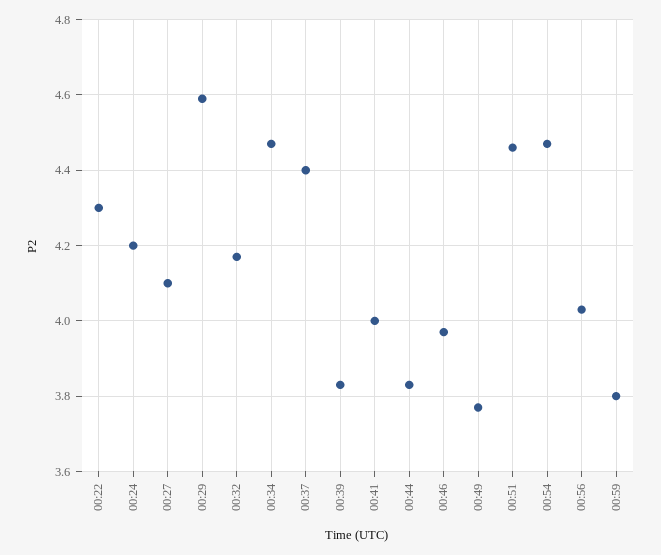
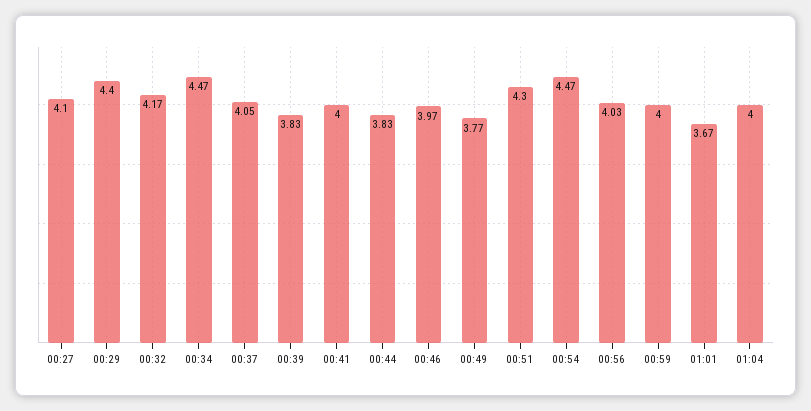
00:22: 4.3 -> none
00:24: 4.2 -> none
00:29: 4.6 -> 4.4
00:37: 4.4 -> 4.05
00:51: 4.45 -> 4.3
00:59: 3.8 -> 4
01:01: none -> 3.67
01:04: none -> 4

